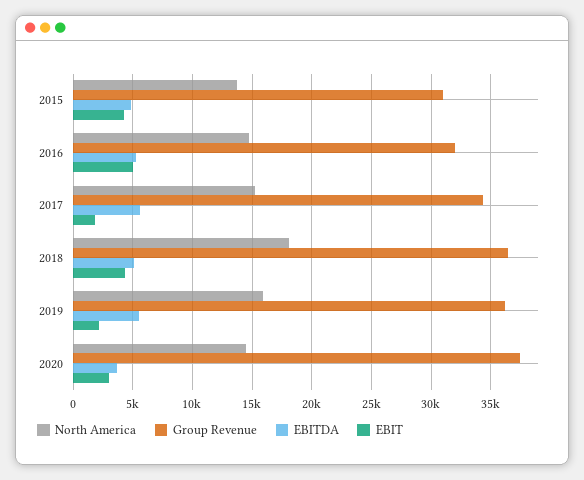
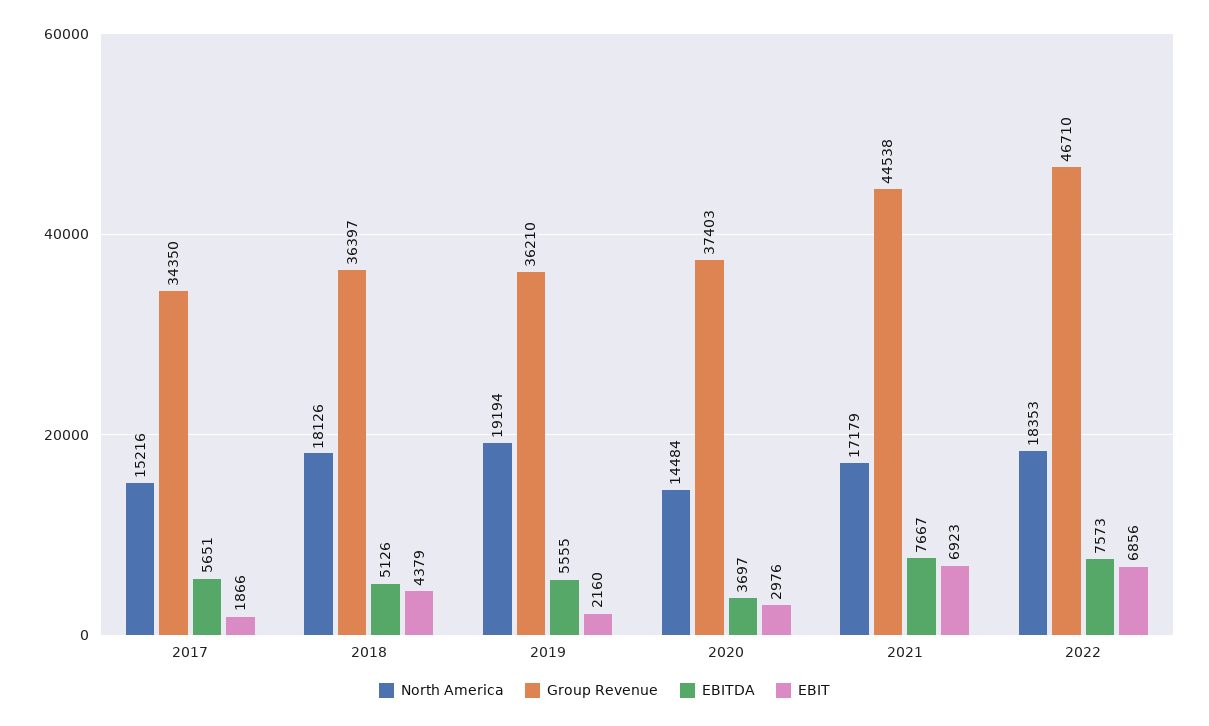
North America, 2015: 14000 -> none
Group Revenue, 2015: 31000 -> none
EBITDA, 2015: 5000 -> none
EBIT, 2015: 4000 -> none
North America, 2016: 15000 -> none
Group Revenue, 2016: 32000 -> none
EBITDA, 2016: 5000 -> none
EBIT, 2016: 5000 -> none
North America, 2019: 16000 -> 19194
North America, 2021: none -> 17179
Group Revenue, 2021: none -> 44538
EBITDA, 2021: none -> 7667
EBIT, 2021: none -> 6923
North America, 2022: none -> 18353
Group Revenue, 2022: none -> 46710
EBITDA, 2022: none -> 7573
EBIT, 2022: none -> 6856

